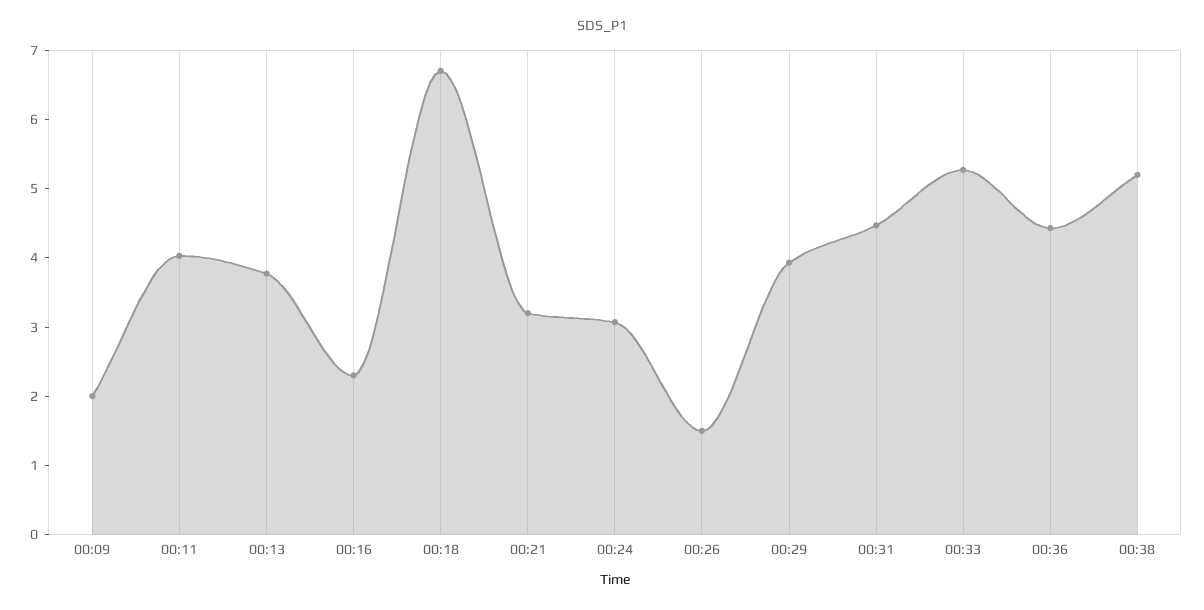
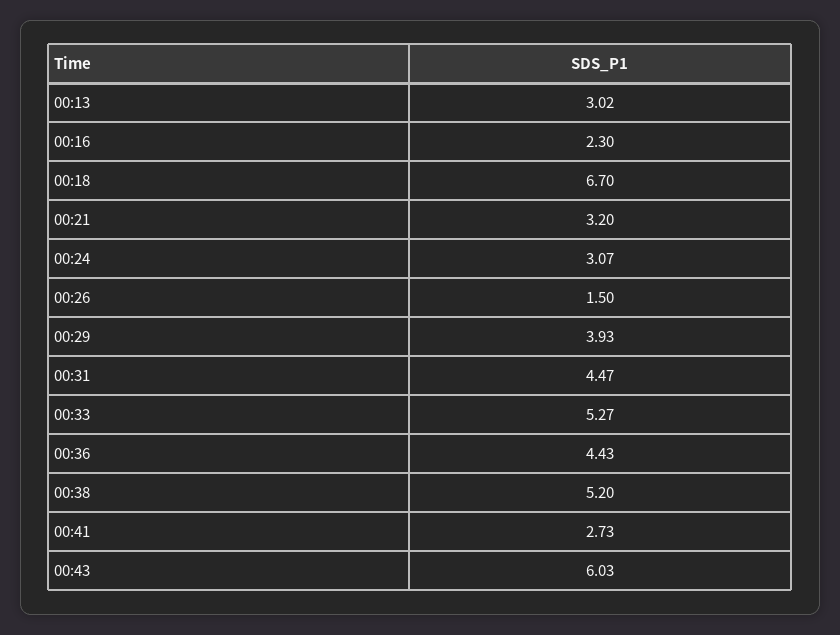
00:09: 2 -> none
00:11: 4 -> none
00:13: 3.8 -> 3.02
00:41: none -> 2.73
00:43: none -> 6.03

